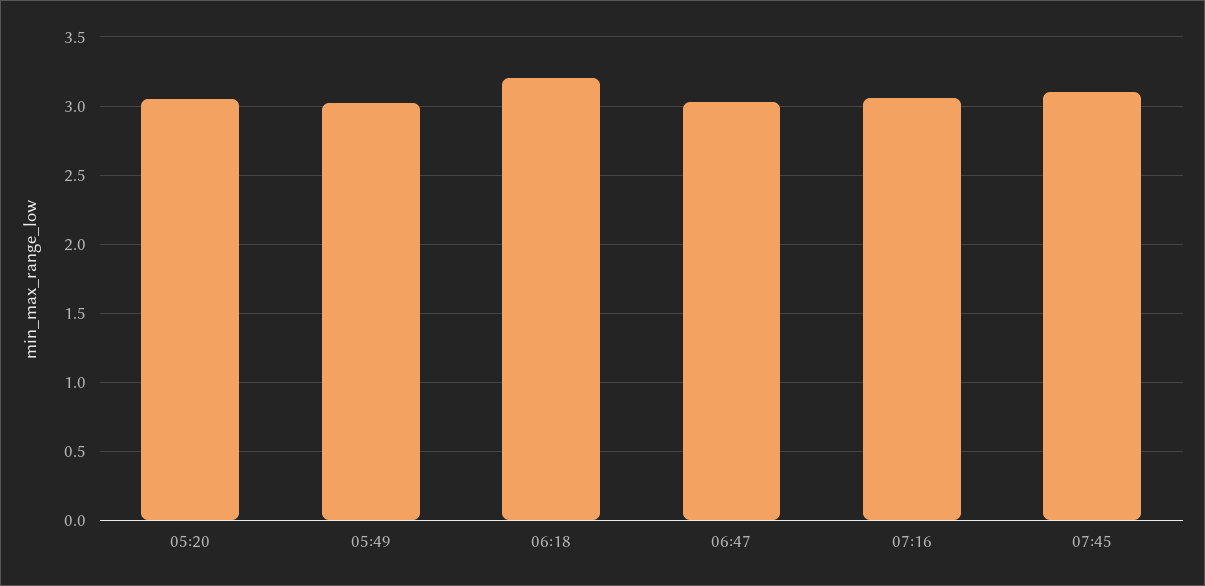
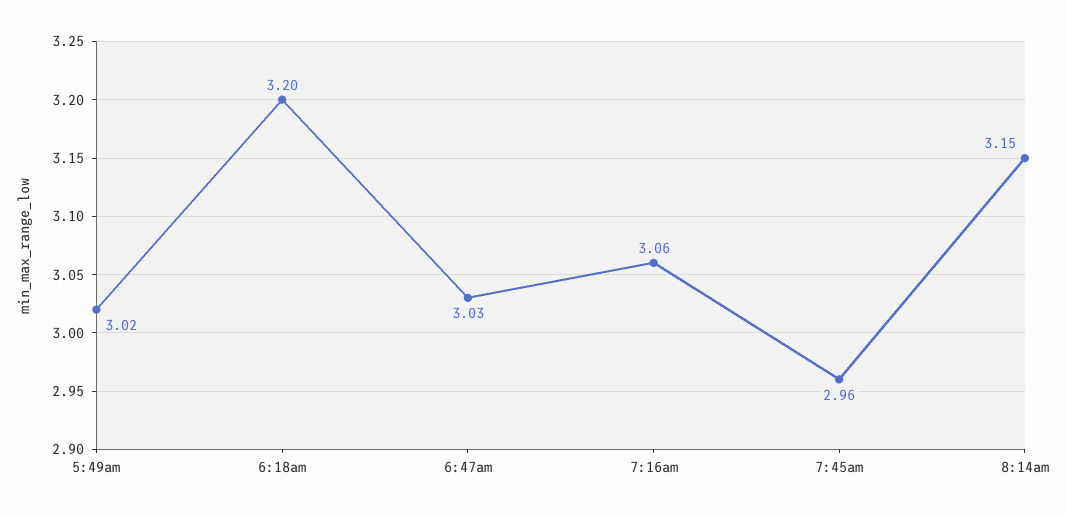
05:20: 3.05 -> none
07:45: 3.1 -> 2.96
8:14am: none -> 3.15

